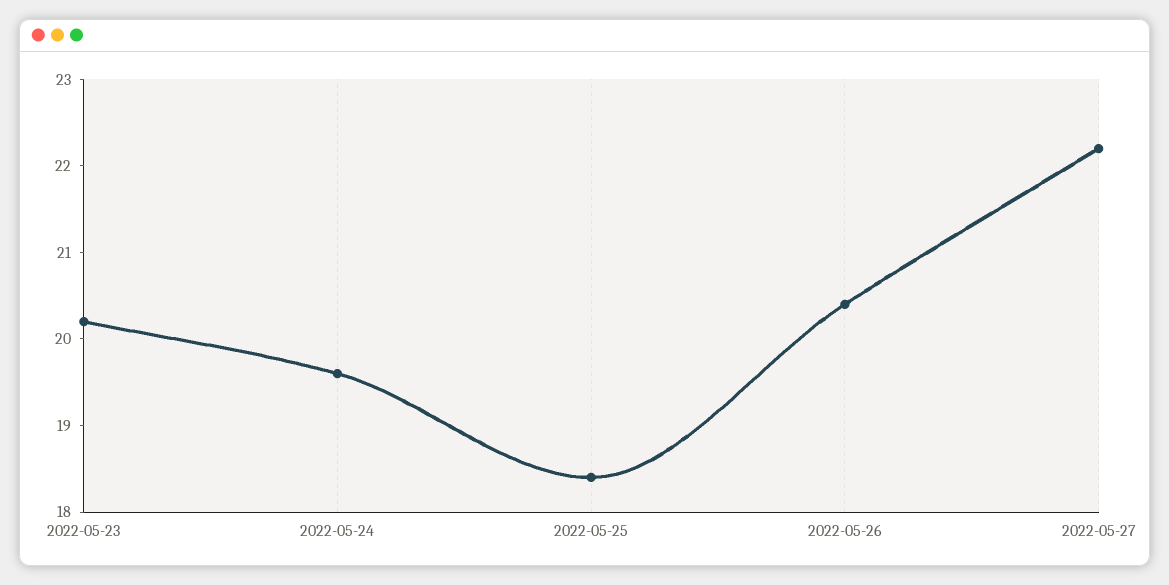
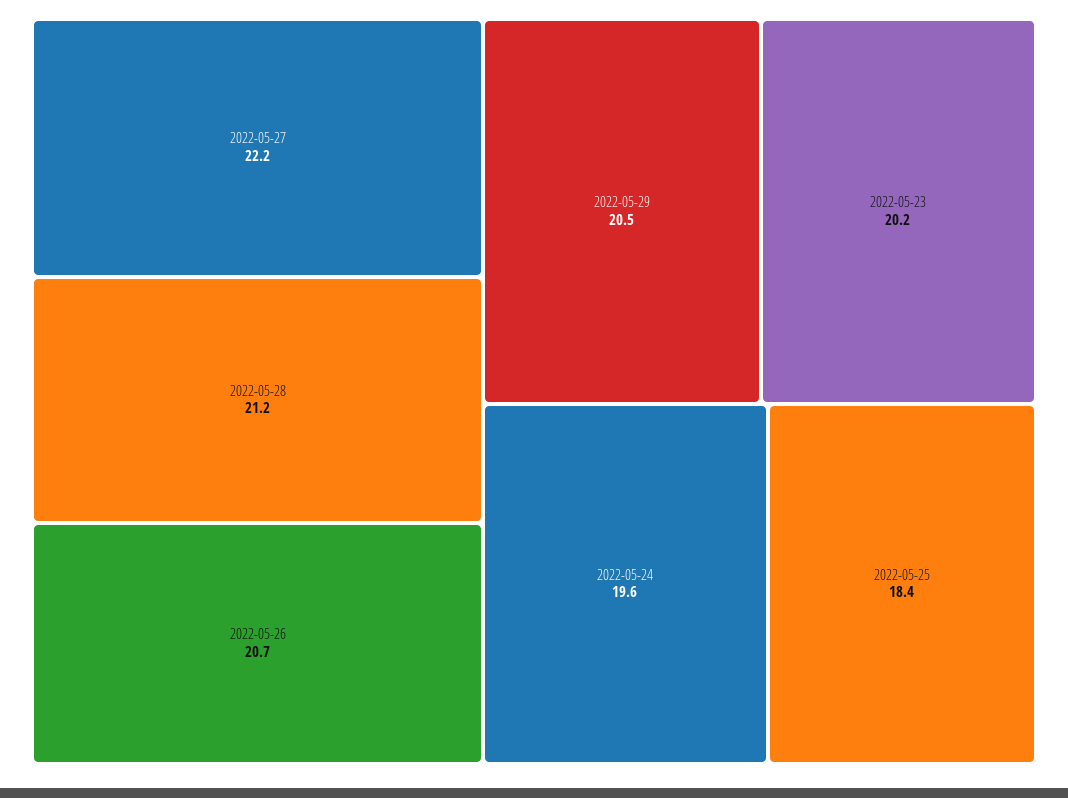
2022-05-26: 20.4 -> 20.7
2022-05-28: none -> 21.2
2022-05-29: none -> 20.5

